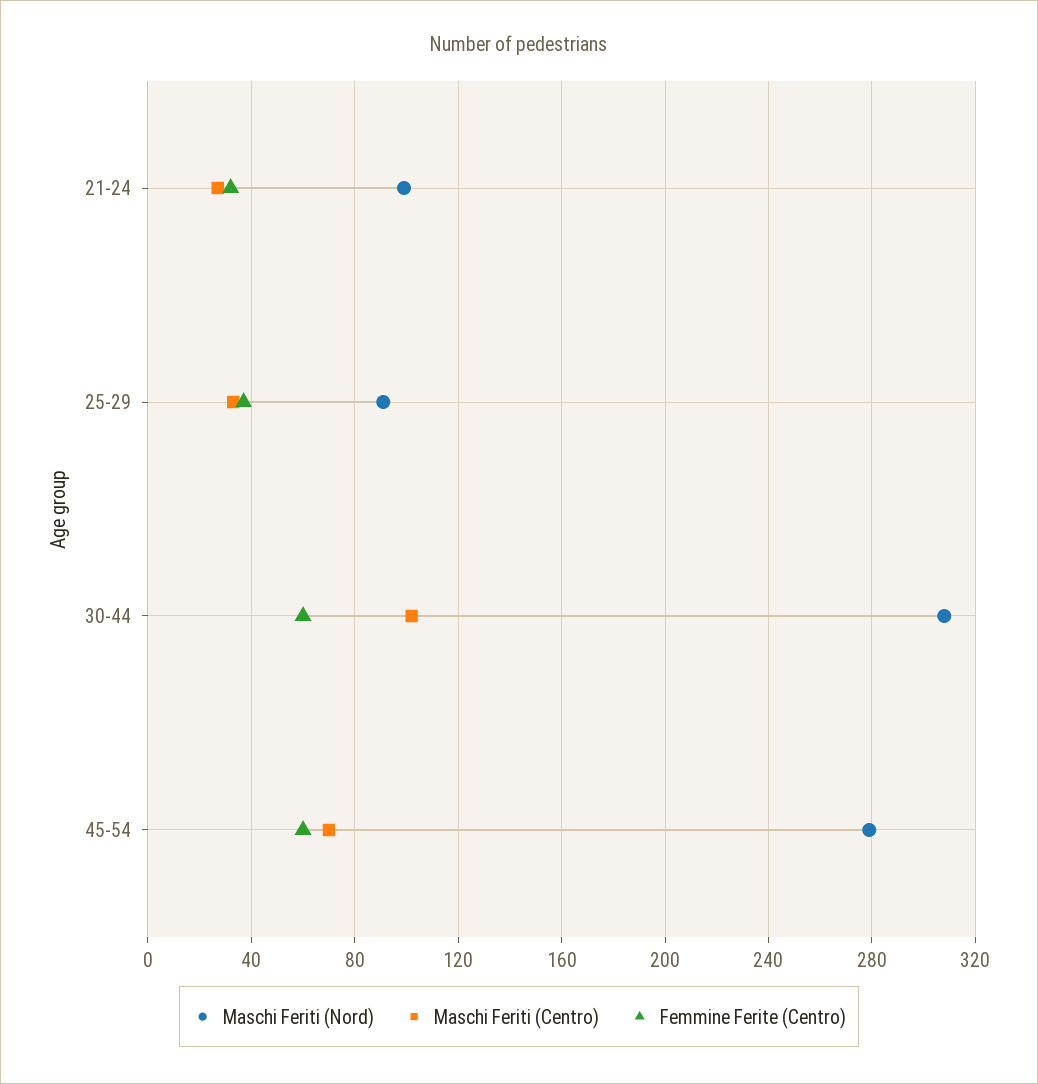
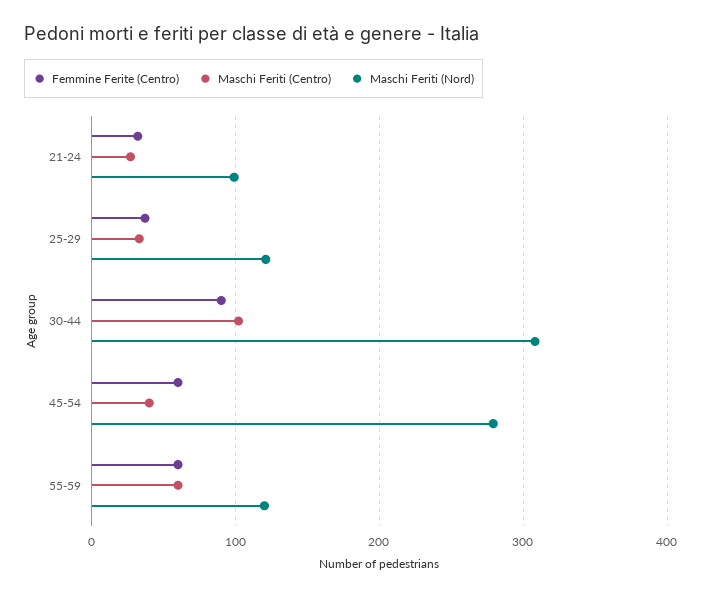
Maschi Feriti (Nord), 25-29: 90 -> 120
Femmine Ferite (Centro), 30-44: 60 -> 90
Maschi Feriti (Centro), 45-54: 70 -> 40
Femmine Ferite (Centro), 55-59: none -> 60
Maschi Feriti (Centro), 55-59: none -> 60
Maschi Feriti (Nord), 55-59: none -> 120

